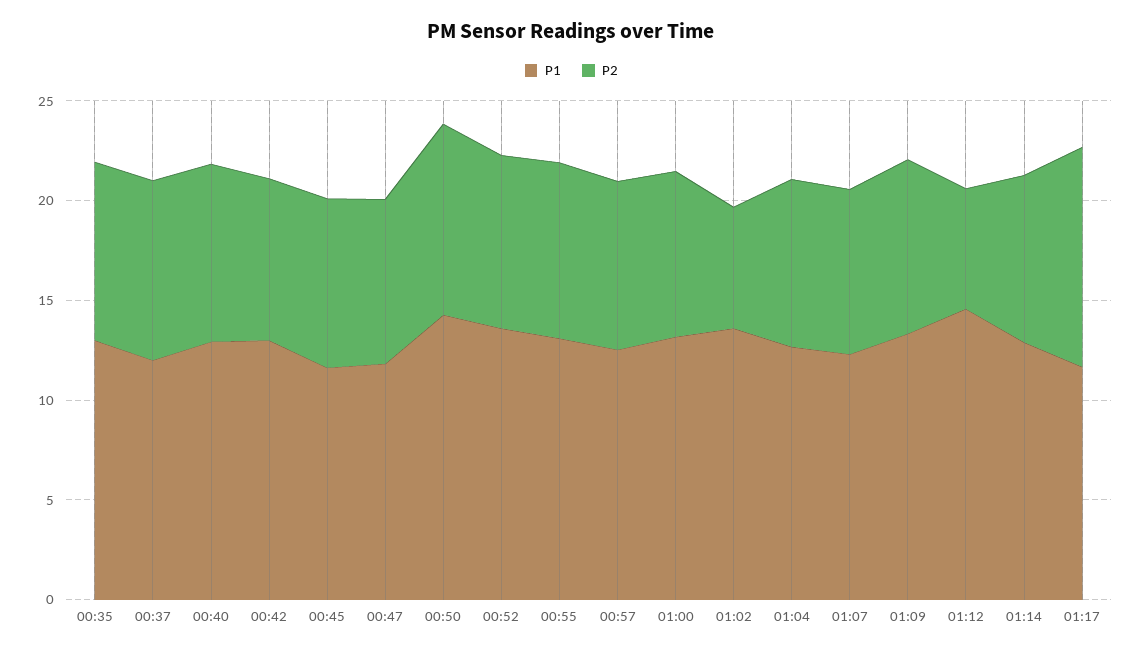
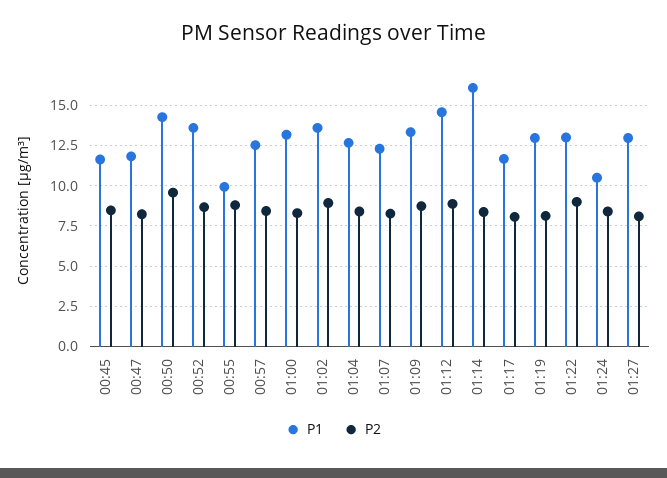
P1, 00:35: 13 -> none
P2, 00:35: 9 -> none
P1, 00:37: 12 -> none
P2, 00:37: 9 -> none
P1, 00:40: 13 -> none
P2, 00:40: 9 -> none
P1, 00:42: 13 -> none
P2, 00:42: 8 -> none
P1, 00:55: 13 -> 10
P2, 01:02: 6 -> 9
P2, 01:12: 6 -> 9
P1, 01:14: 13 -> 16
P2, 01:17: 11 -> 8
P1, 01:19: none -> 13
P2, 01:19: none -> 8
P1, 01:22: none -> 13
P2, 01:22: none -> 9
P1, 01:24: none -> 10.5
P2, 01:24: none -> 8.5
P1, 01:27: none -> 13
P2, 01:27: none -> 8

